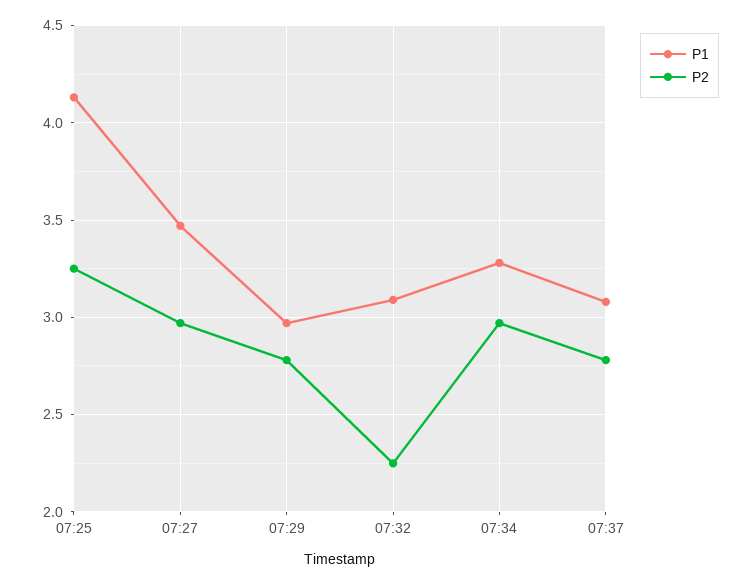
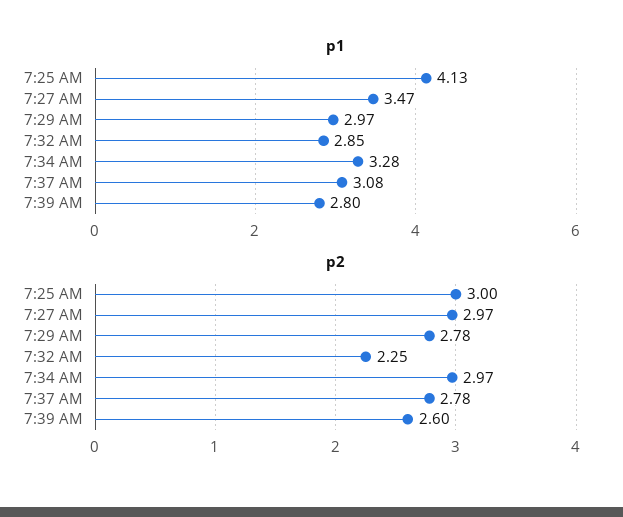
P2, 07:25: 3.25 -> 3
P1, 07:32: 3.1 -> 2.85
P1, 7:39 AM: none -> 2.8
P2, 7:39 AM: none -> 2.6

